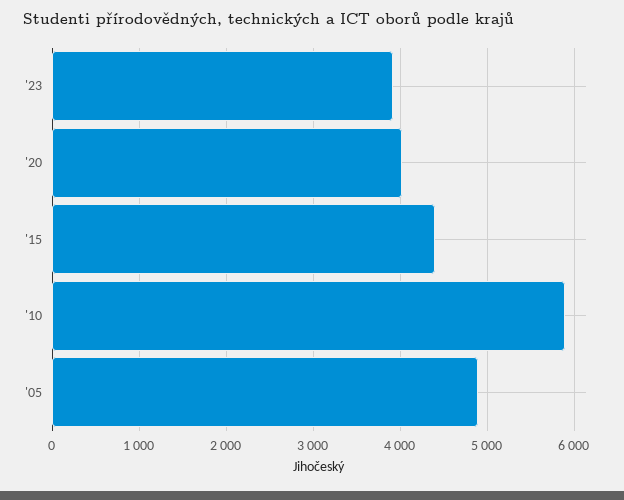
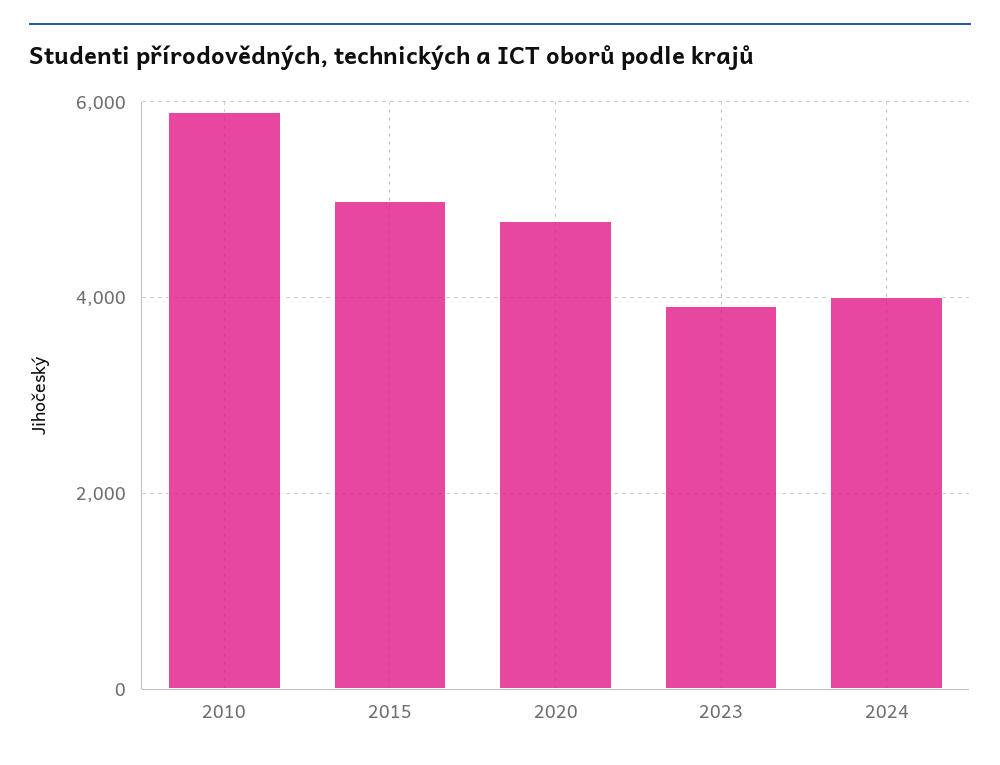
'20: 4000 -> 4800
'15: 4400 -> 5000
'05: 4900 -> none
2024: none -> 4000

